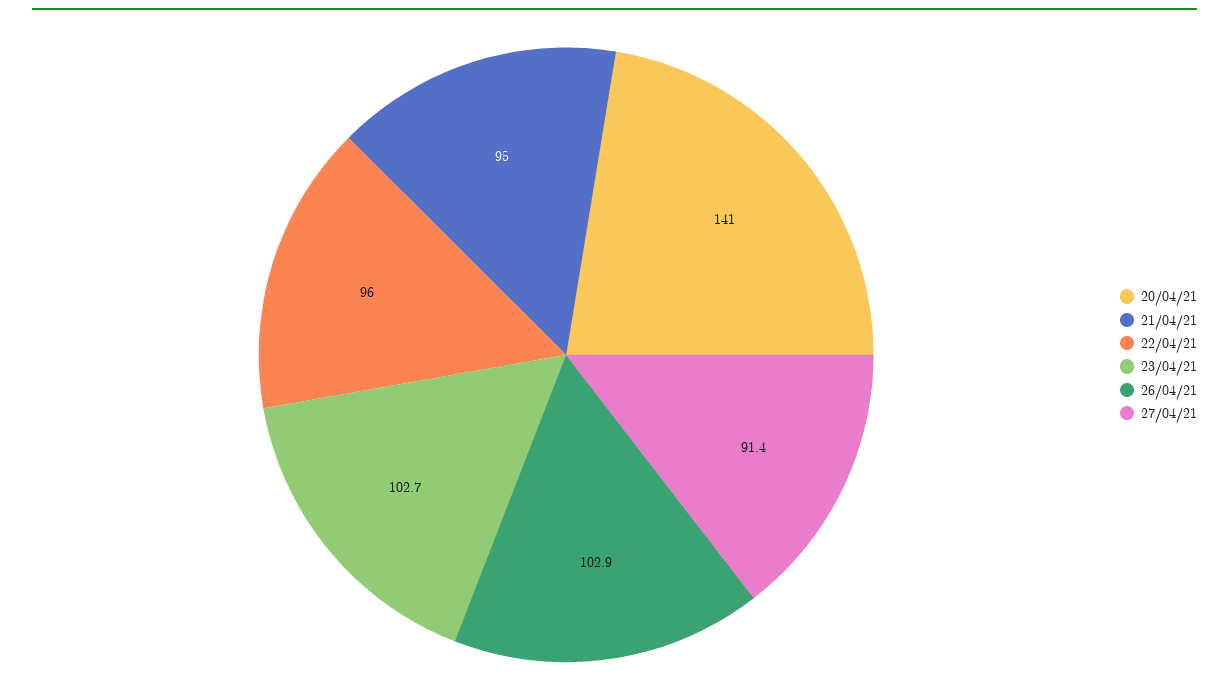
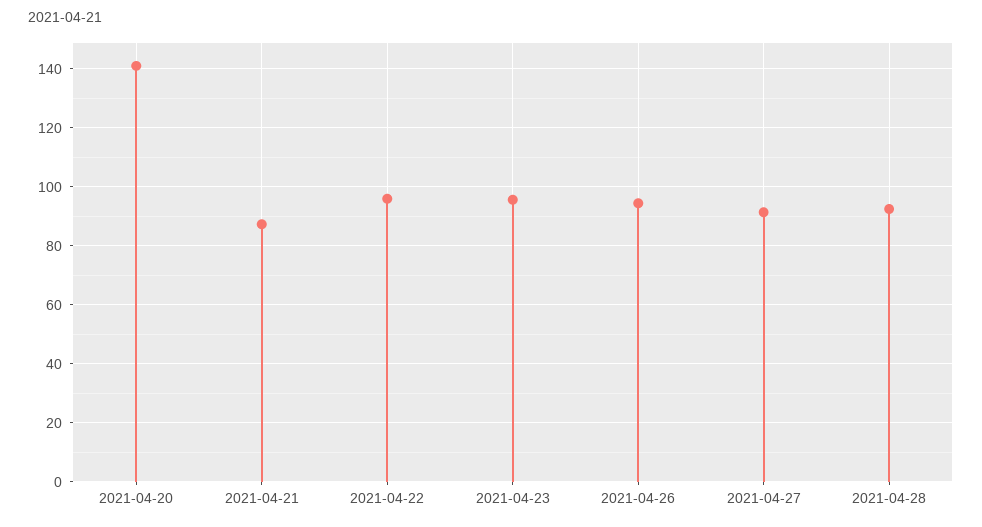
21/04/21: 95 -> 87.5
23/04/21: 102.7 -> 95
26/04/21: 102.9 -> 95
2021-04-28: none -> 92.5

